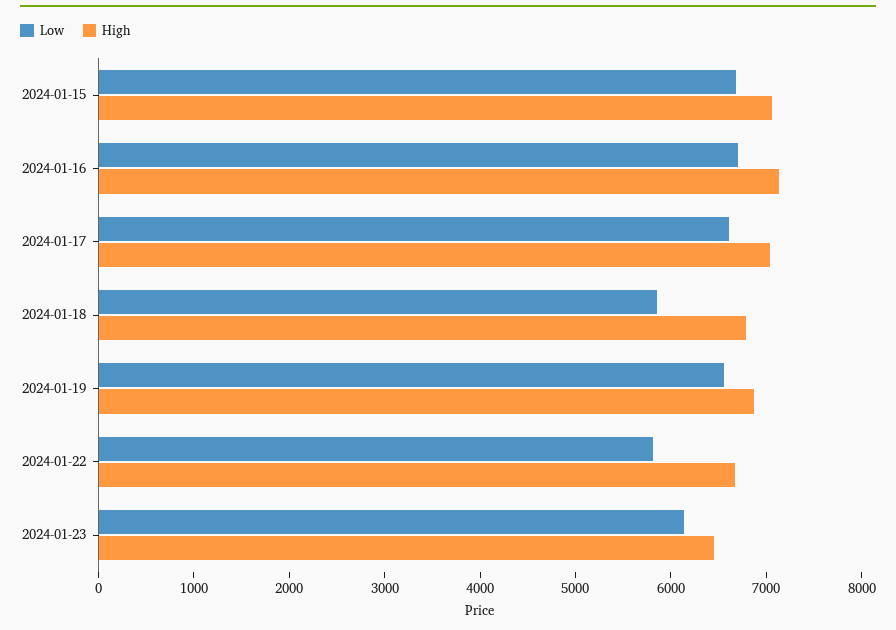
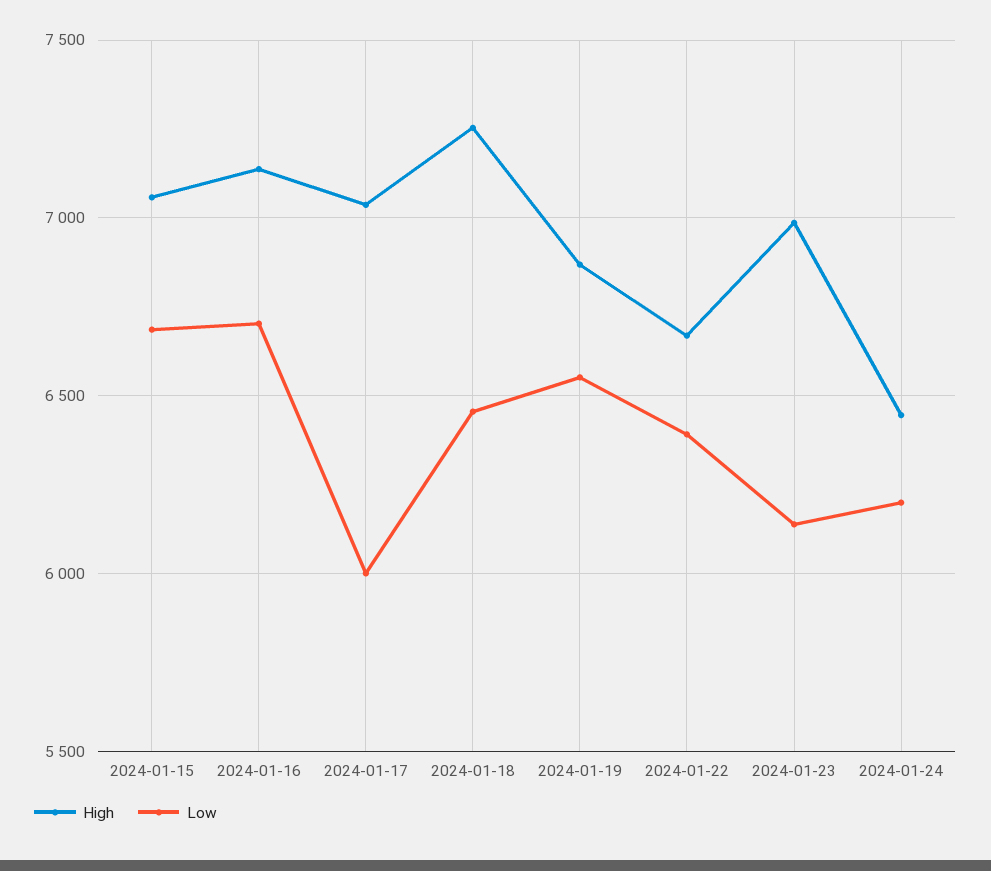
Low, 2024-01-17: 6600 -> 6000
Low, 2024-01-18: 5800 -> 6450
High, 2024-01-18: 6800 -> 7250
Low, 2024-01-22: 5800 -> 6400
High, 2024-01-23: 6400 -> 7000
High, 2024-01-24: none -> 6450
Low, 2024-01-24: none -> 6200

